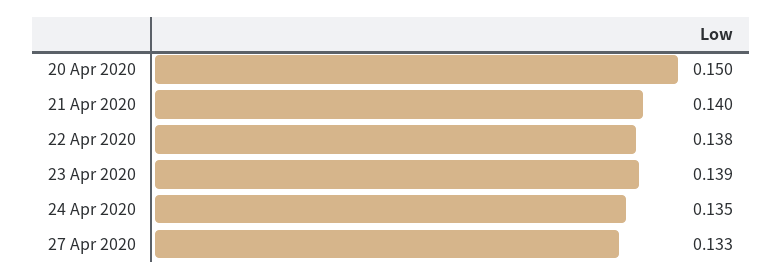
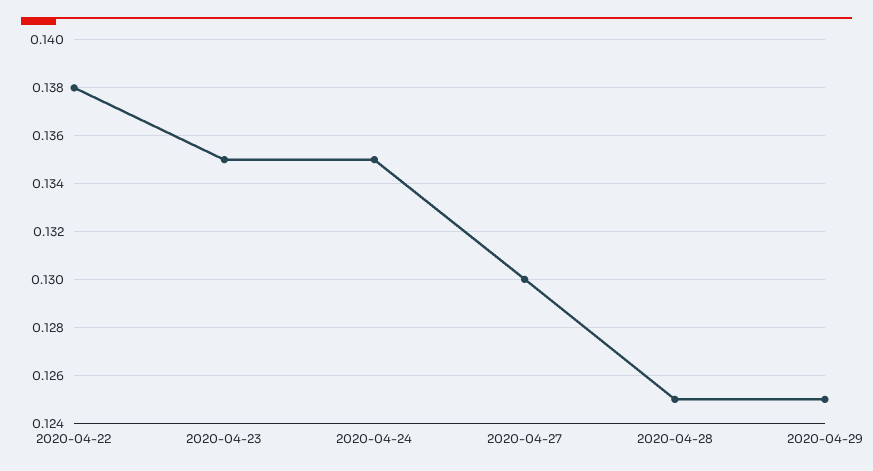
20 Apr 2020: 0.15 -> none
21 Apr 2020: 0.14 -> none
23 Apr 2020: 0.139 -> 0.135
27 Apr 2020: 0.133 -> 0.13
2020-04-28: none -> 0.125
2020-04-29: none -> 0.125

